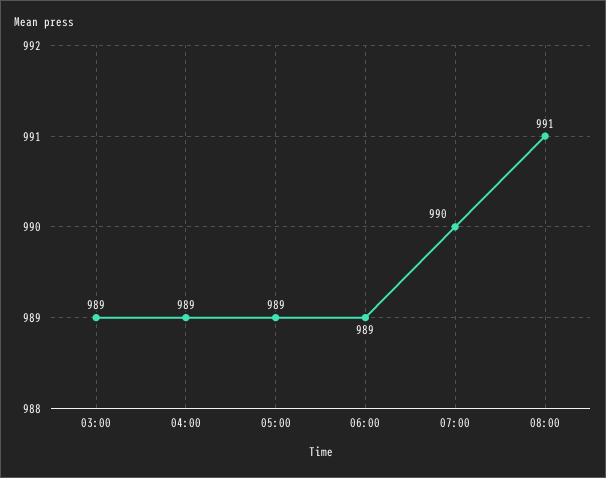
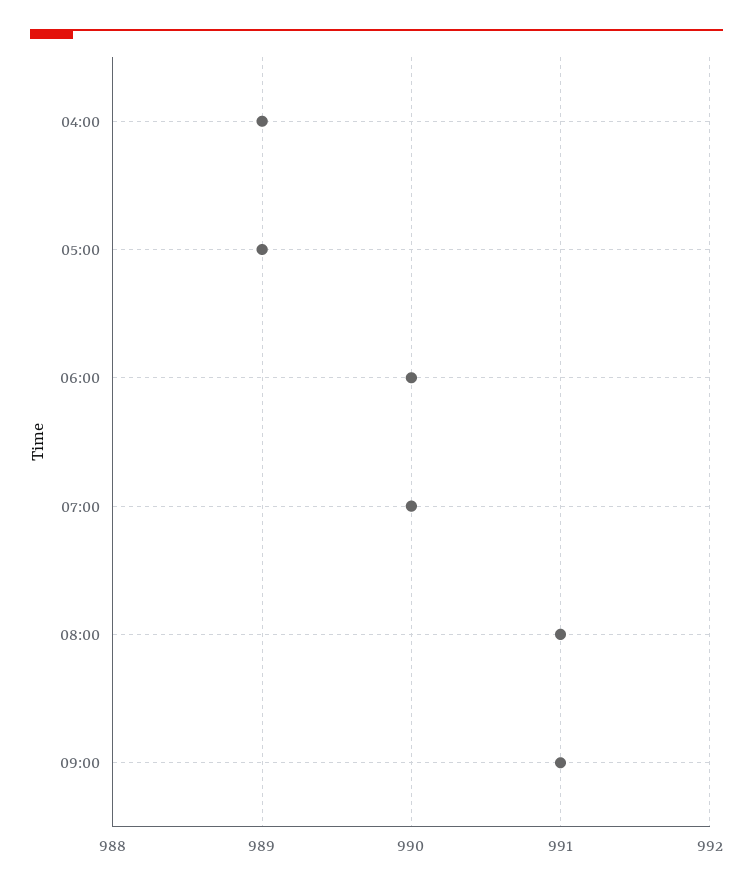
03:00: 989 -> none
06:00: 989 -> 990
09:00: none -> 991

